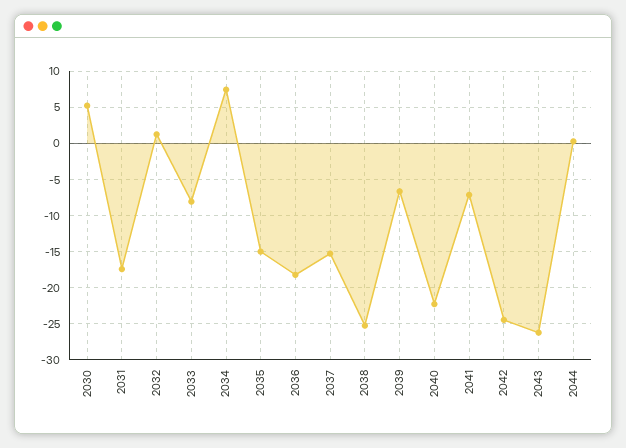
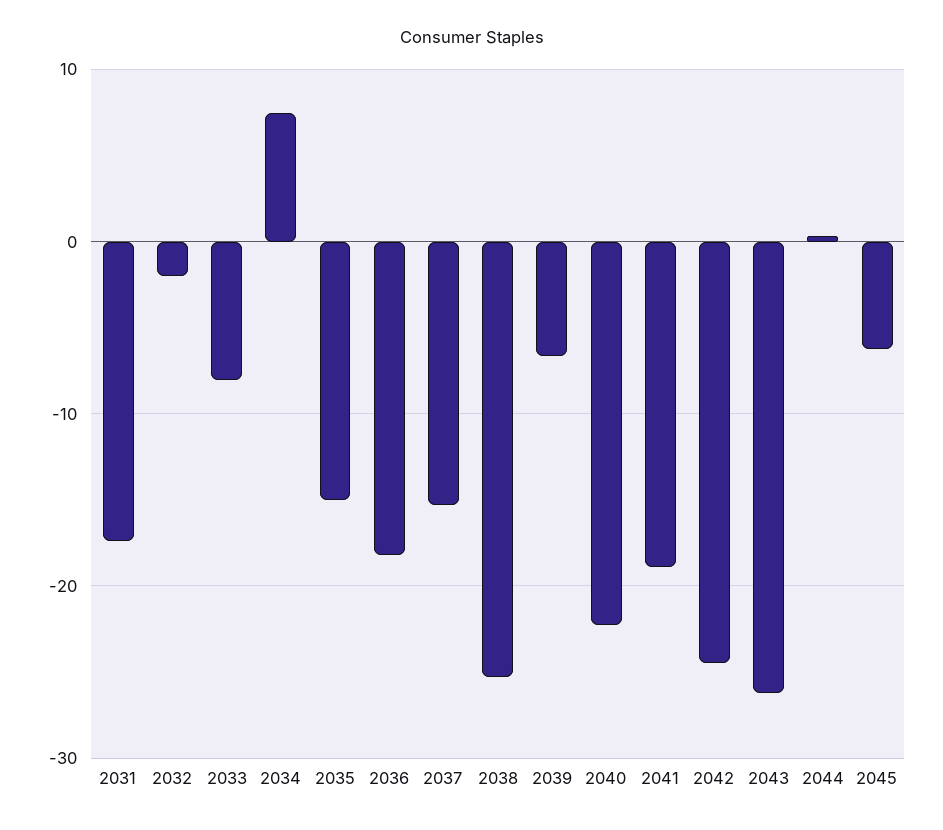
2030: 5 -> none
2032: 1 -> -2
2041: -7 -> -19
2045: none -> -6

